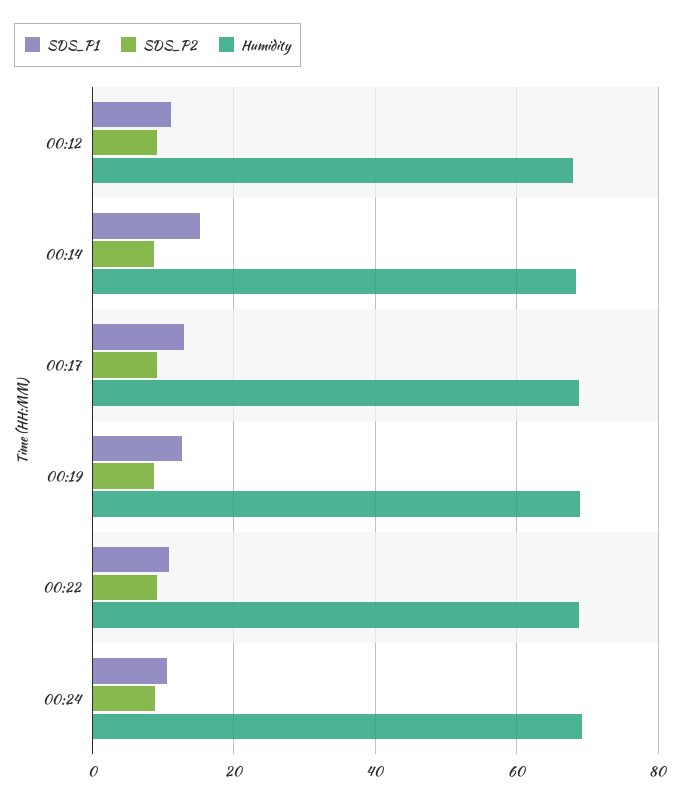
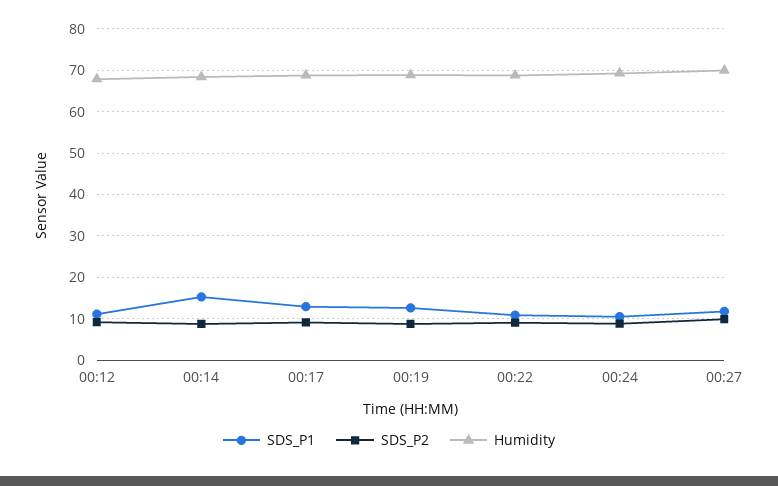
SDS_P1, 00:27: none -> 12
SDS_P2, 00:27: none -> 10
Humidity, 00:27: none -> 70

